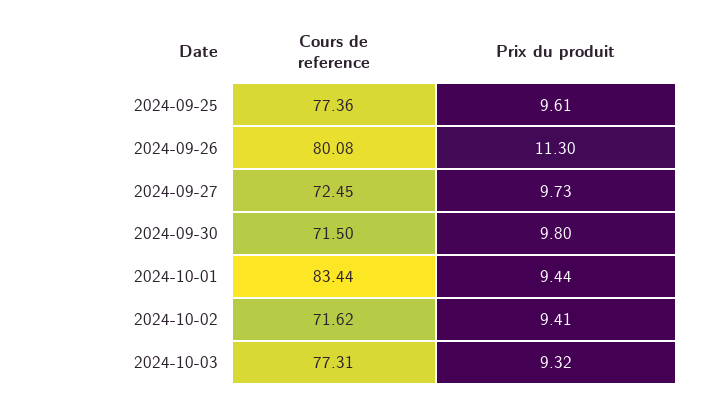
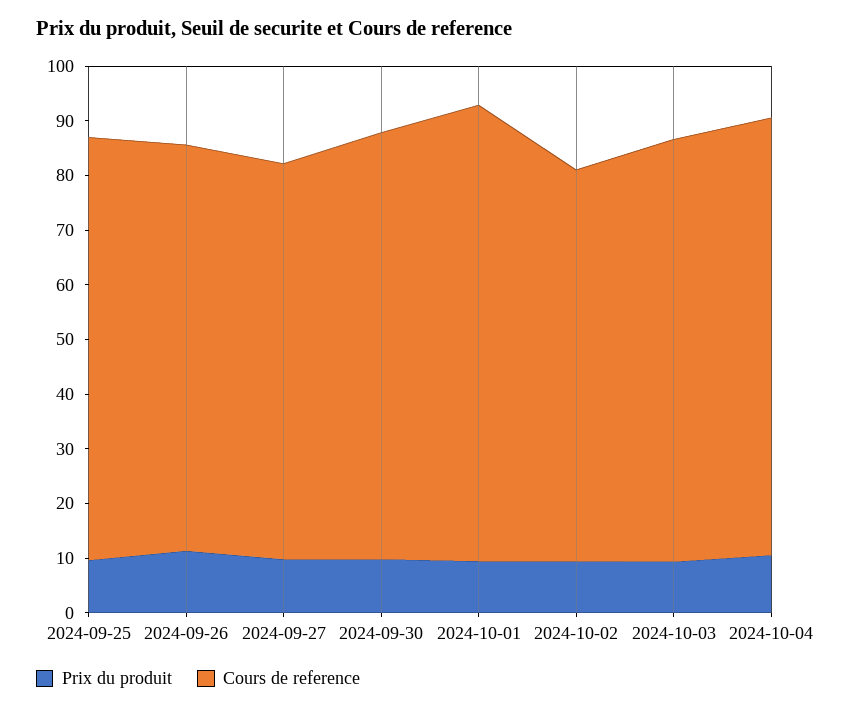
Cours de reference, 2024-09-26: 80.08 -> 74
Cours de reference, 2024-09-30: 71.5 -> 78
Prix du produit, 2024-10-04: none -> 10
Cours de reference, 2024-10-04: none -> 80

